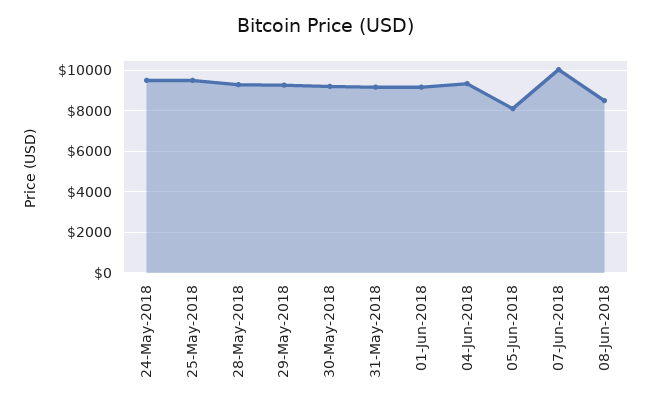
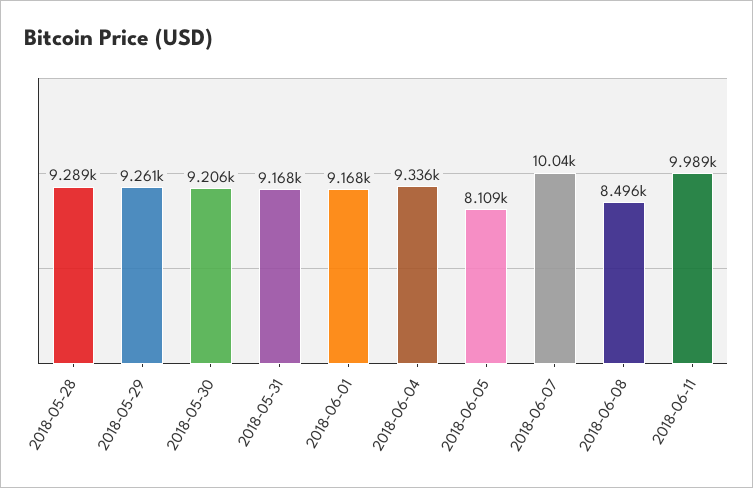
24-May-2018: 9500 -> none
25-May-2018: 9500 -> none
2018-06-11: none -> 9989

